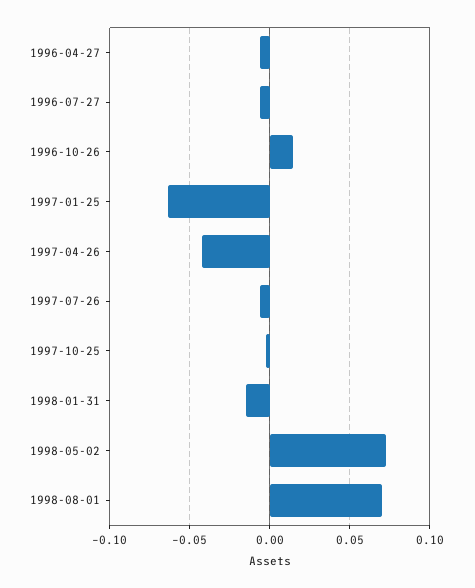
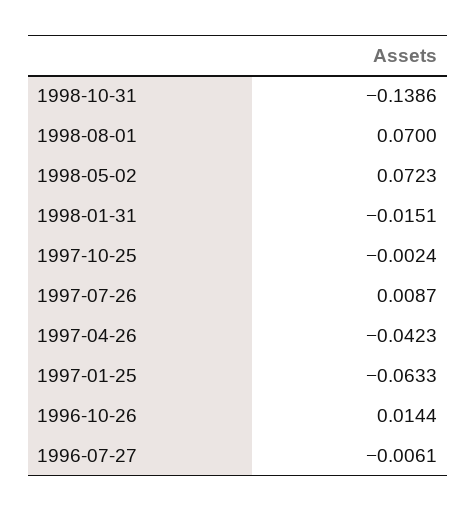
1996-04-27: -0.005 -> none
1997-07-26: -0.005 -> 0.0087
1998-10-31: none -> -0.1386

